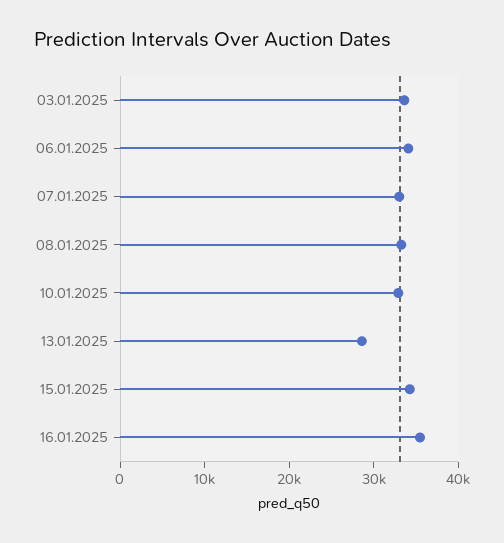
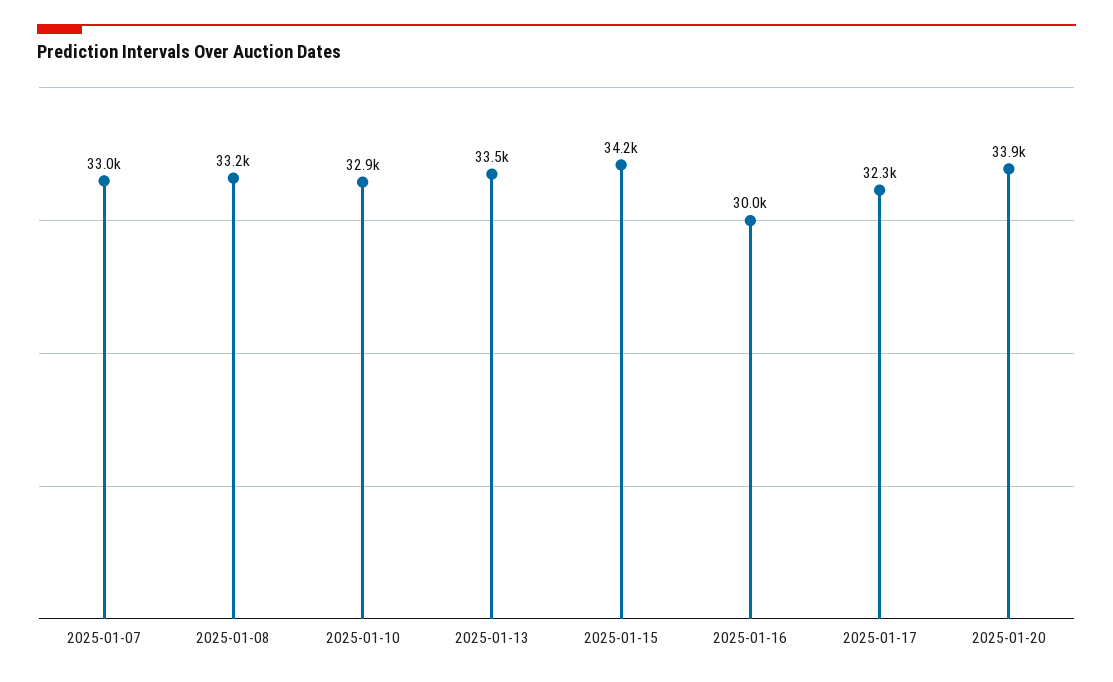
03.01.2025: 34000 -> none
06.01.2025: 34000 -> none
13.01.2025: 28000 -> 33500
16.01.2025: 36000 -> 30000
2025-01-17: none -> 32300
2025-01-20: none -> 33900

